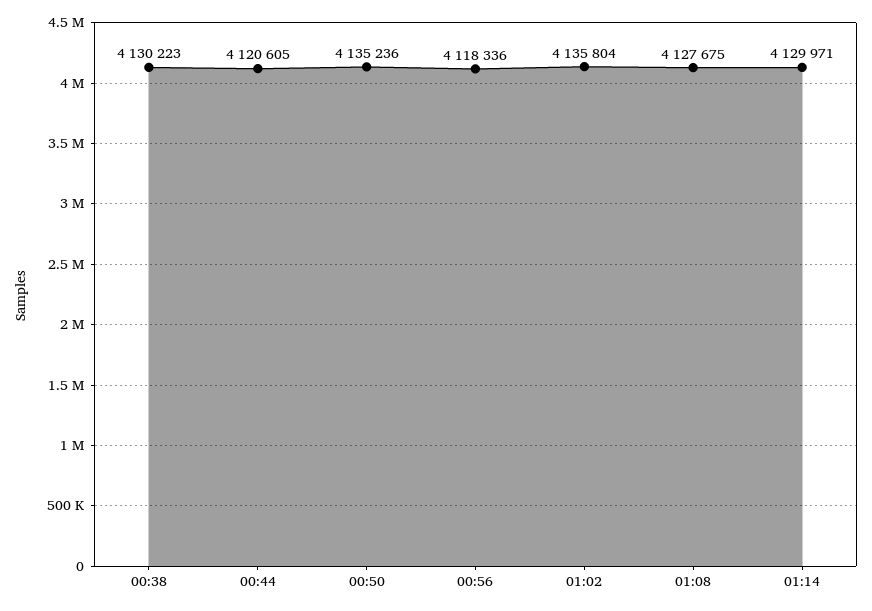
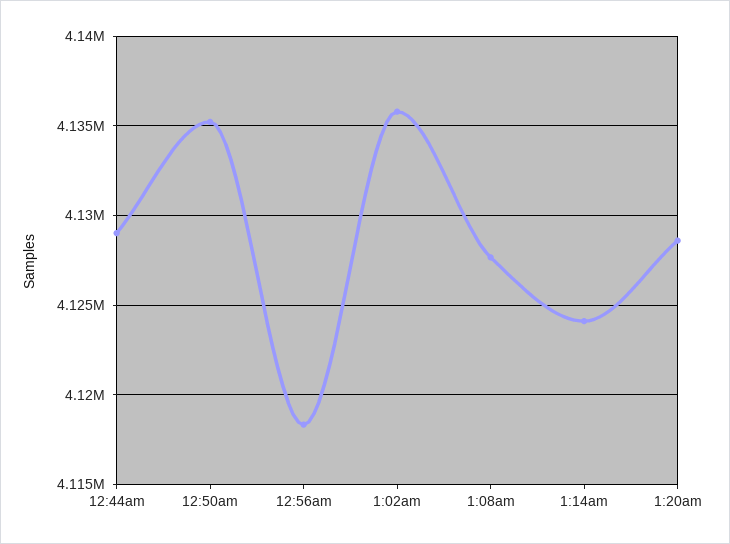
00:38: 4130223 -> none
00:44: 4120605 -> 4129000
01:14: 4129971 -> 4124000
1:20am: none -> 4128500

